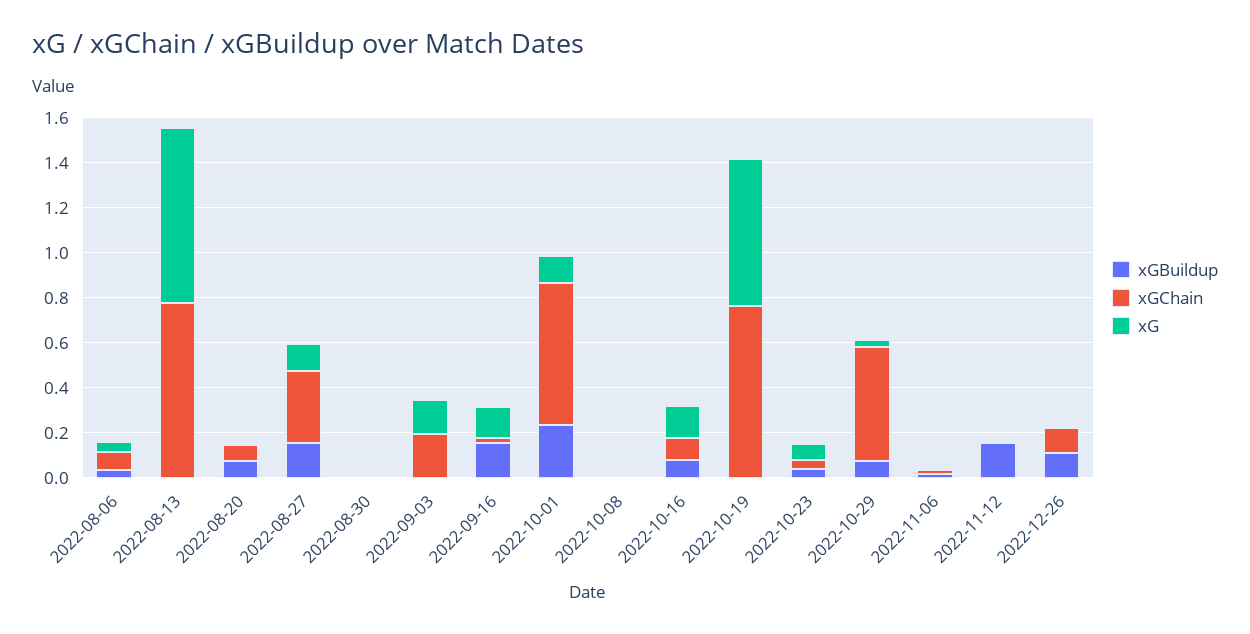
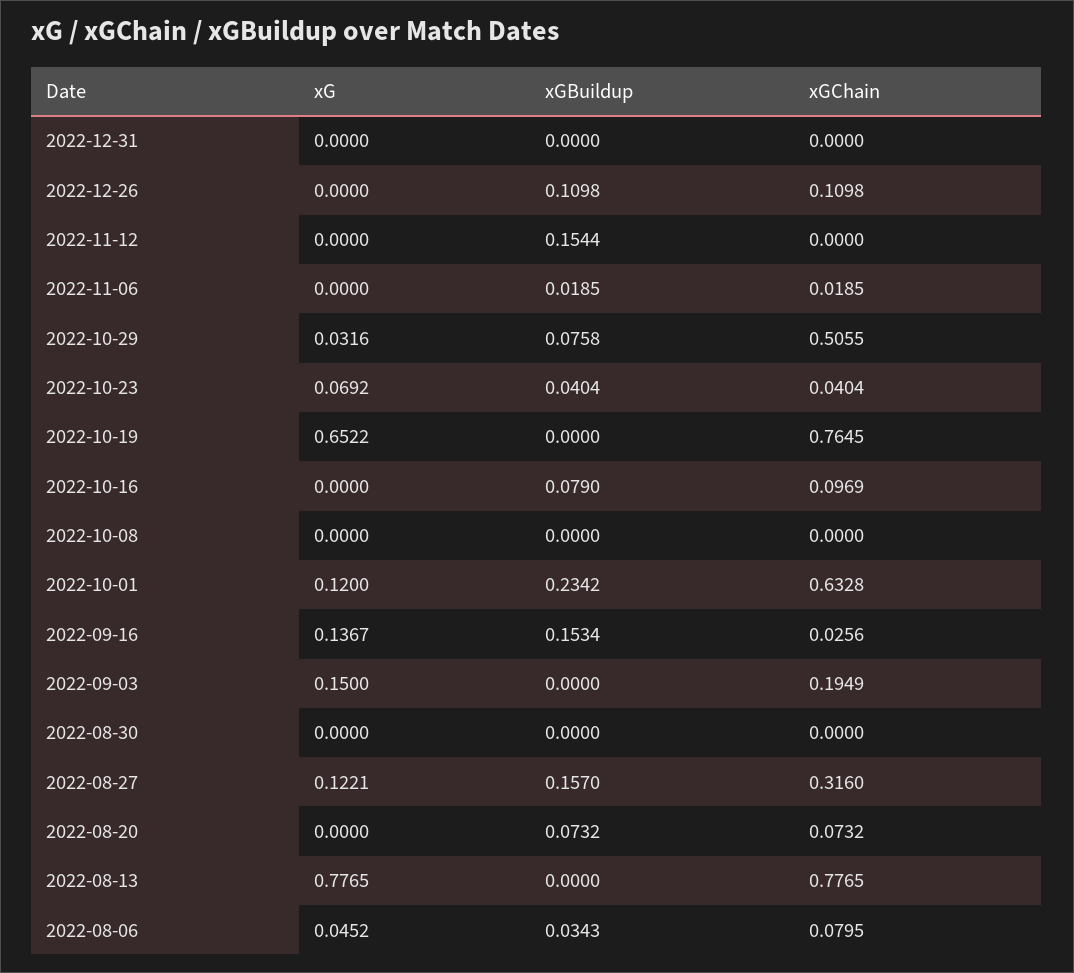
xG, 2022-10-16: 0.15 -> 0
xG, 2022-12-31: none -> 0
xGBuildup, 2022-12-31: none -> 0
xGChain, 2022-12-31: none -> 0

